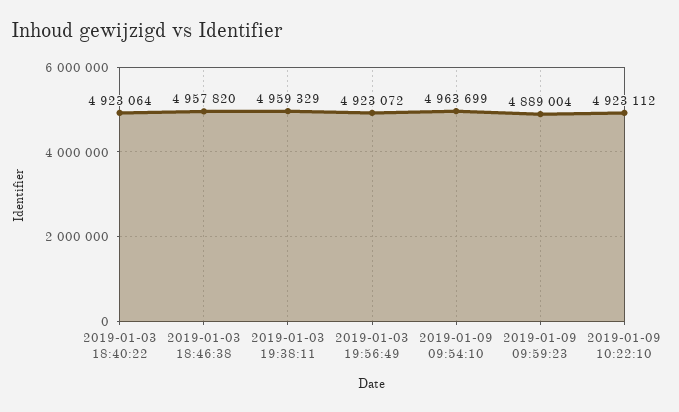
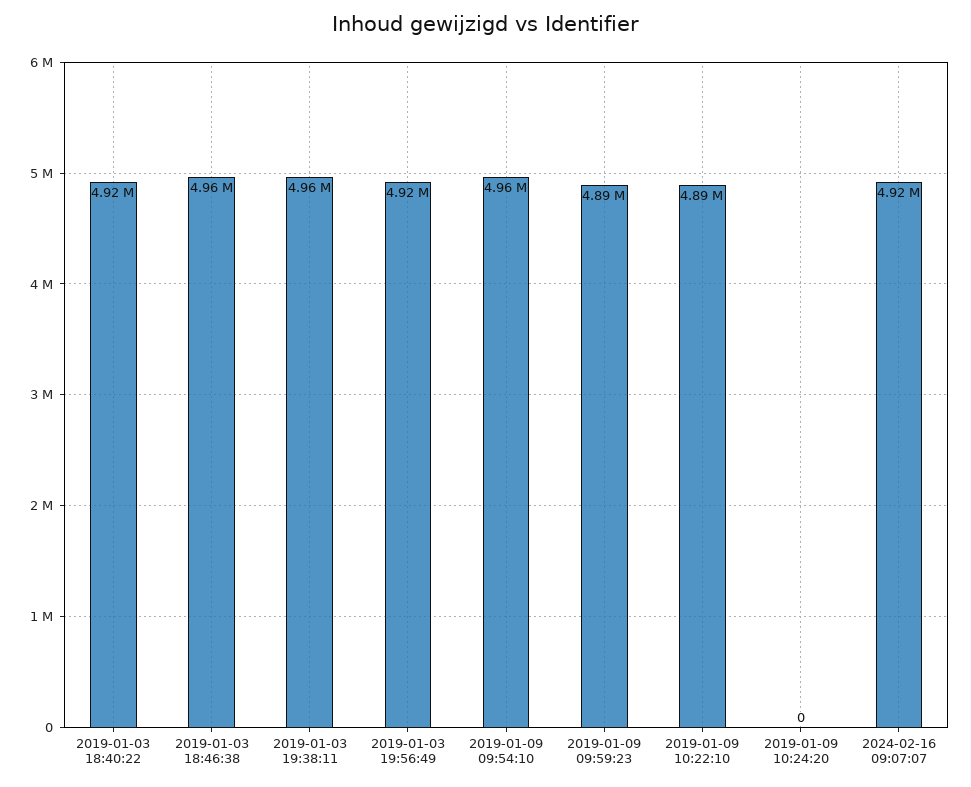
2019-01-09 10:22:10: 4923112 -> 4890000
2019-01-09 10:24:20: none -> 0
2024-02-16 09:07:07: none -> 4920000

